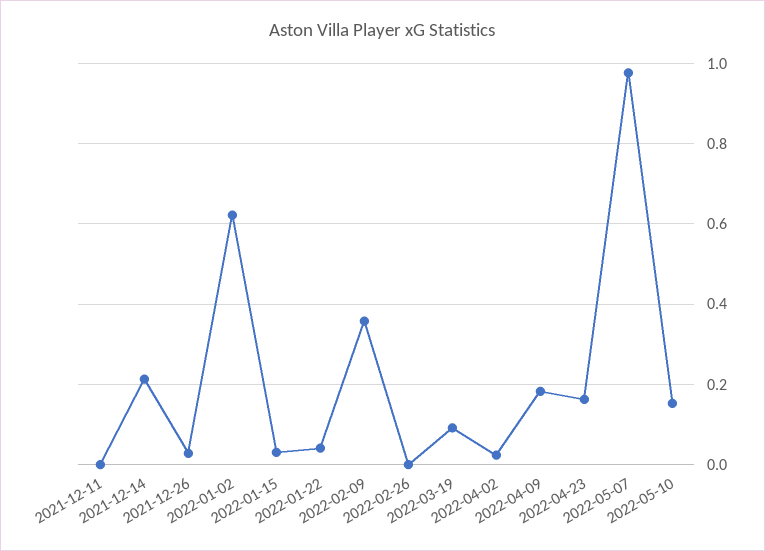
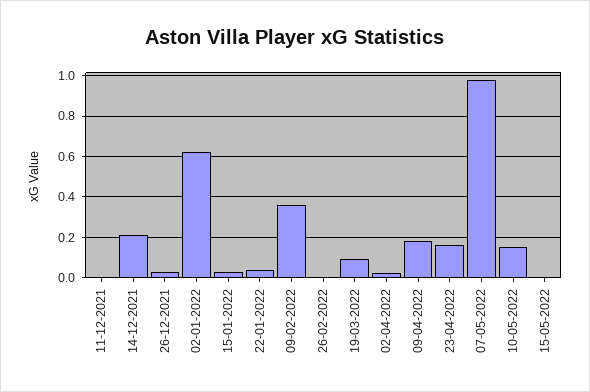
15-05-2022: none -> 0

